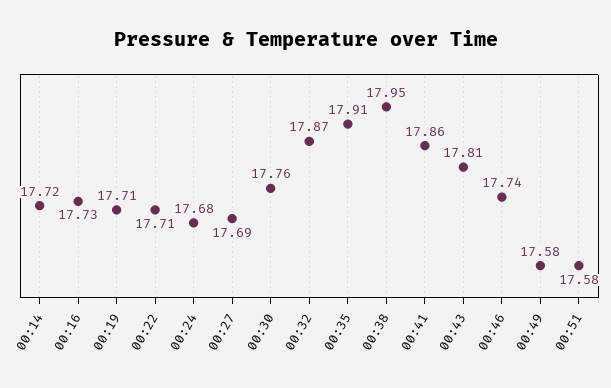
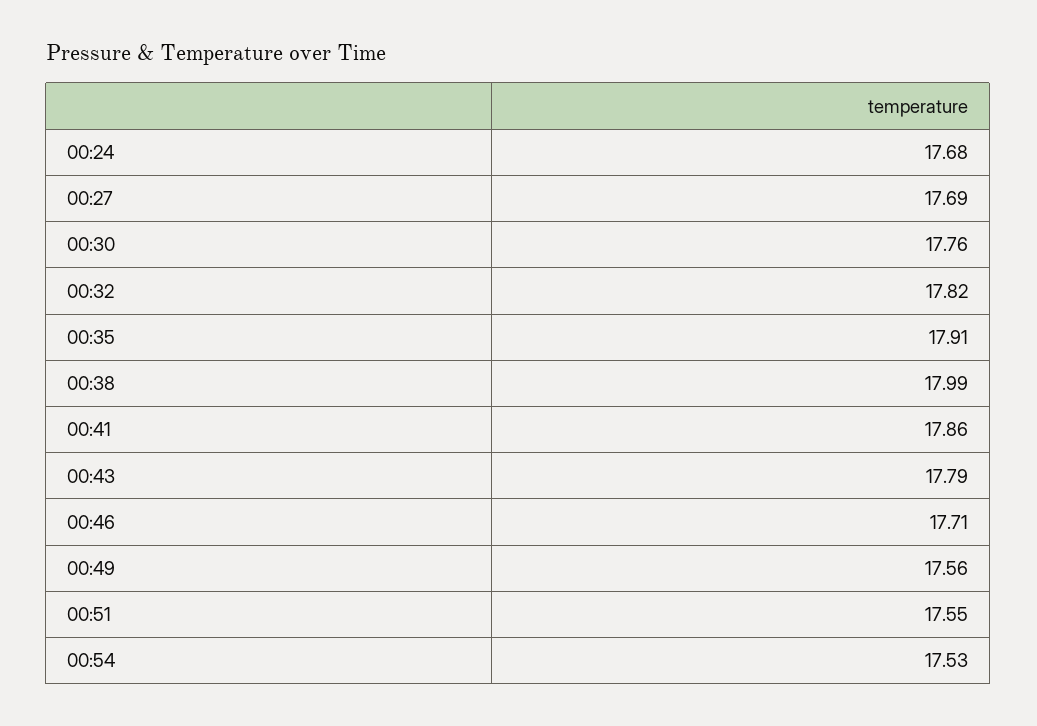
00:14: 17.72 -> none
00:16: 17.73 -> none
00:19: 17.71 -> none
00:22: 17.71 -> none
00:32: 17.87 -> 17.82
00:38: 17.95 -> 17.99
00:43: 17.81 -> 17.79
00:46: 17.74 -> 17.71
00:49: 17.58 -> 17.56
00:51: 17.58 -> 17.55
00:54: none -> 17.53

